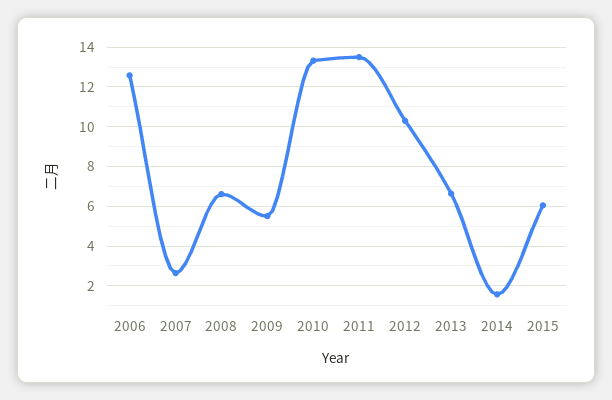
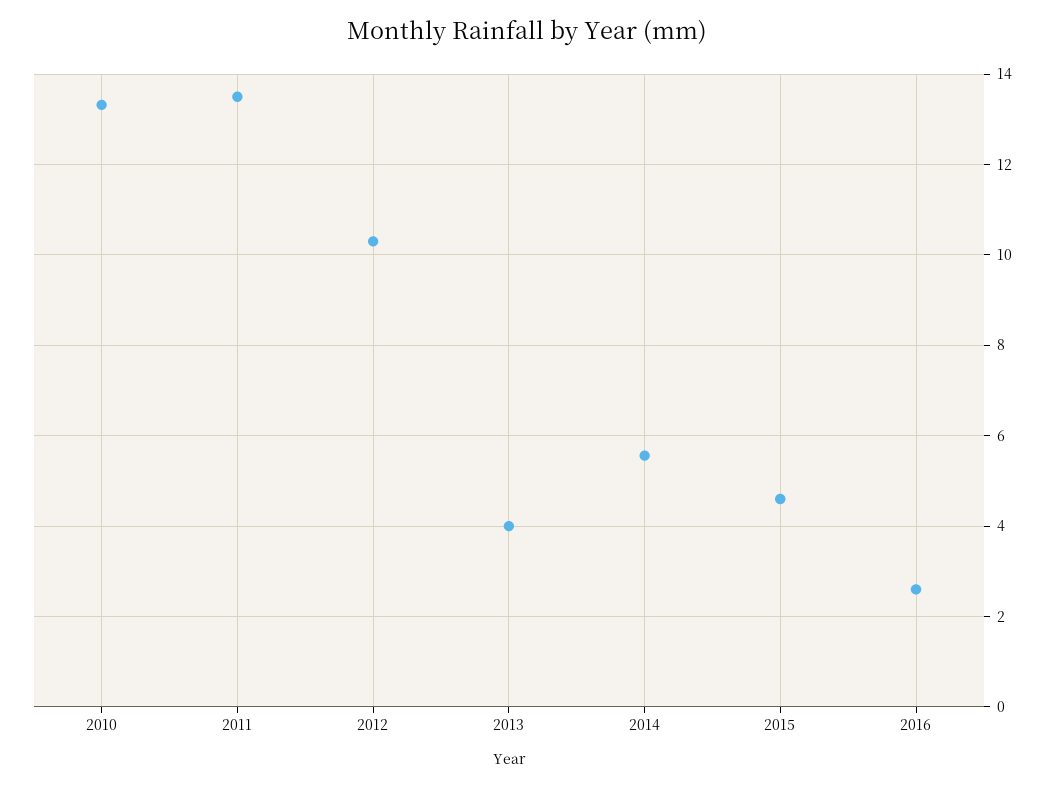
2006: 12.5 -> none
2007: 2.5 -> none
2008: 6.5 -> none
2009: 5.5 -> none
2013: 6.5 -> 4
2014: 1.5 -> 5.6
2015: 6 -> 4.6
2016: none -> 2.6

